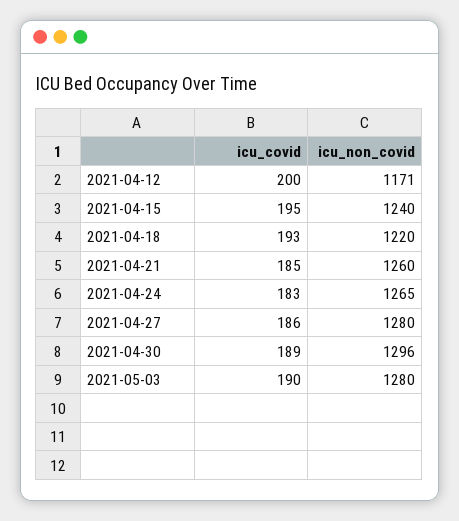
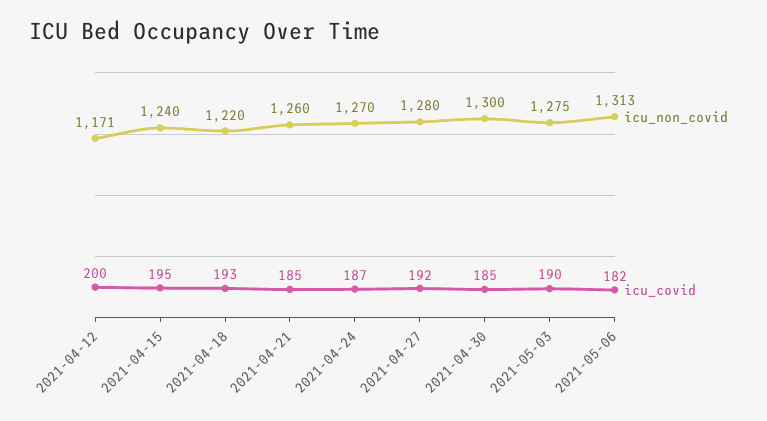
icu_covid, 2021-04-24: 183 -> 187
icu_non_covid, 2021-04-24: 1265 -> 1270
icu_covid, 2021-04-27: 186 -> 192
icu_covid, 2021-04-30: 189 -> 185
icu_non_covid, 2021-04-30: 1296 -> 1300
icu_non_covid, 2021-05-03: 1280 -> 1275
icu_non_covid, 2021-05-06: none -> 1313
icu_covid, 2021-05-06: none -> 182

